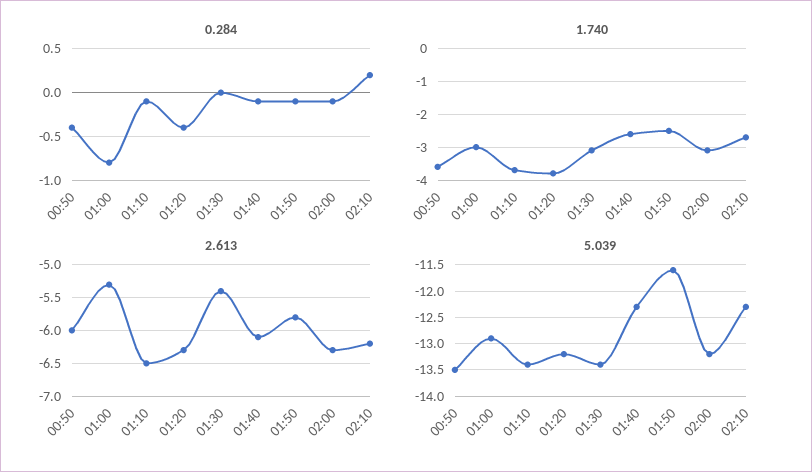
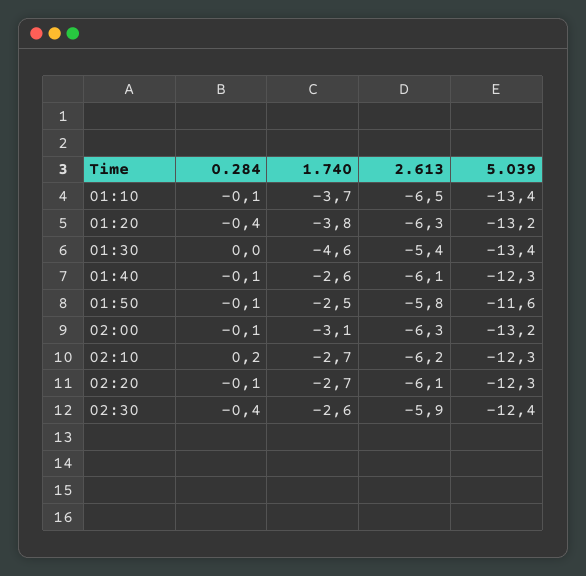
0.284, 00:50: -0.4 -> none
0.284, 01:00: -0.8 -> none
1.740, 00:50: -3.5 -> none
1.740, 01:00: -3 -> none
1.740, 01:30: -3 -> -4.6
2.613, 00:50: -6 -> none
2.613, 01:00: -5.3 -> none
5.039, 00:50: -13.5 -> none
5.039, 01:00: -13 -> none
0.284, 02:20: none -> -0.1
1.740, 02:20: none -> -2.7
2.613, 02:20: none -> -6.1
5.039, 02:20: none -> -12.3
0.284, 02:30: none -> -0.4
1.740, 02:30: none -> -2.6
2.613, 02:30: none -> -5.9
5.039, 02:30: none -> -12.4

